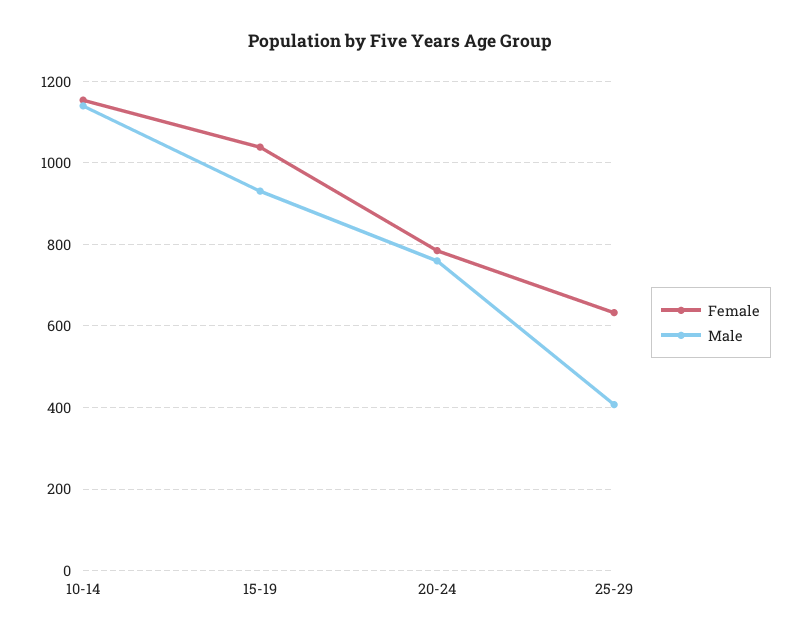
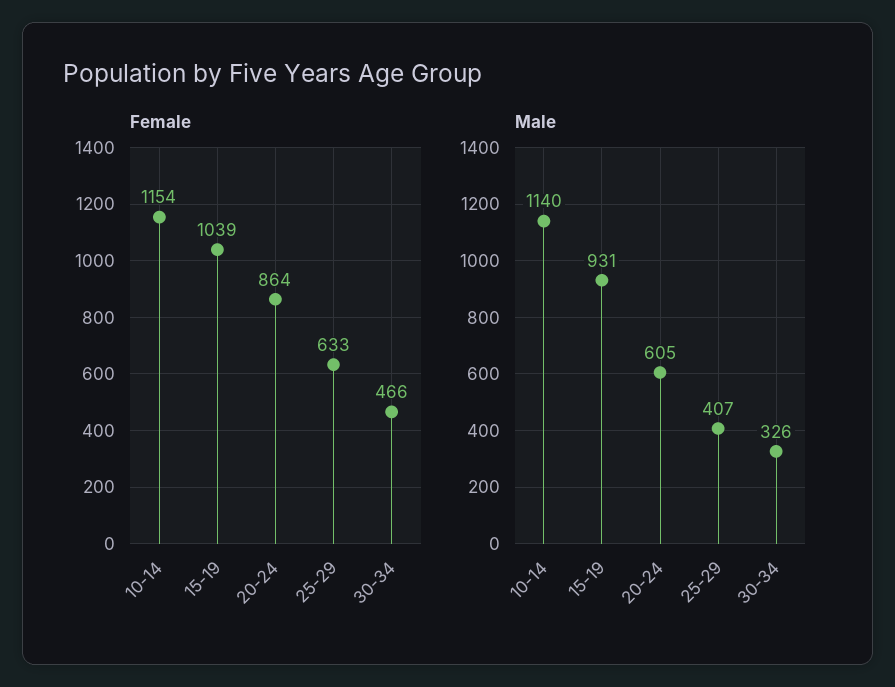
Female, 20-24: 780 -> 864
Male, 20-24: 760 -> 605
Female, 30-34: none -> 466
Male, 30-34: none -> 326

